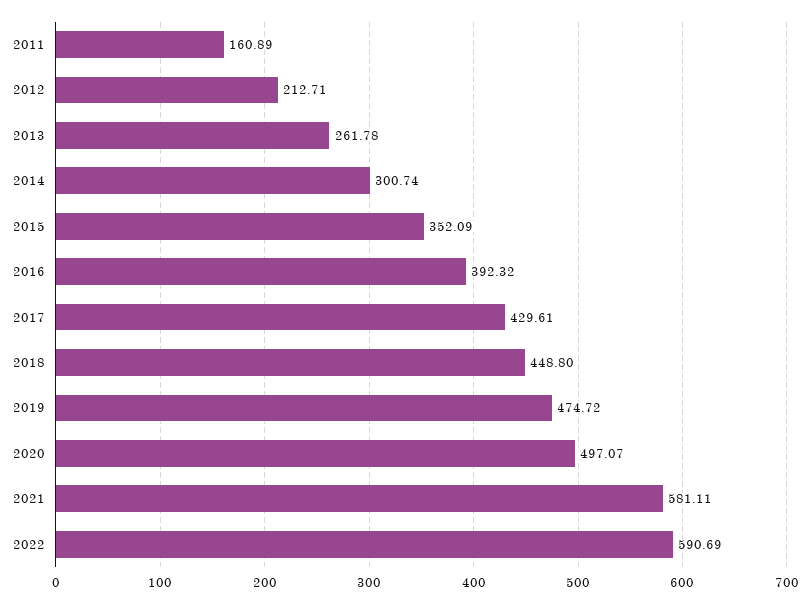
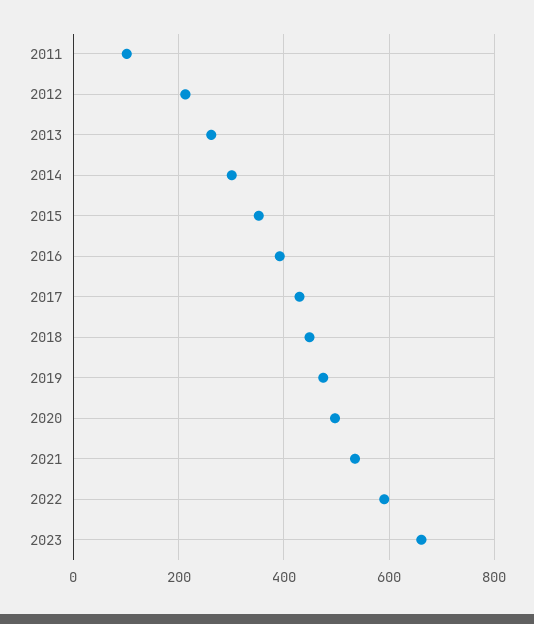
2011: 160.89 -> 100
2021: 581.11 -> 540
2023: none -> 660

